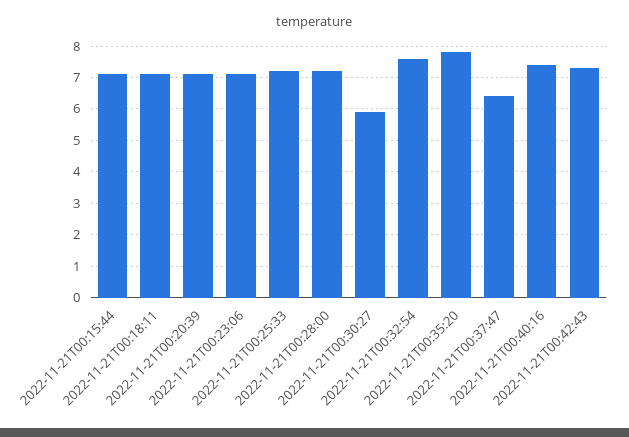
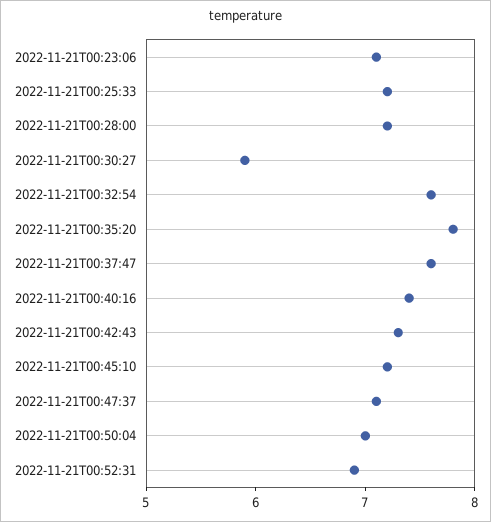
2022-11-21T00:15:44: 7 -> none
2022-11-21T00:18:11: 7 -> none
2022-11-21T00:20:39: 7 -> none
2022-11-21T00:37:47: 6.5 -> 7.6
2022-11-21T00:45:10: none -> 7.2
2022-11-21T00:47:37: none -> 7.1
2022-11-21T00:50:04: none -> 7
2022-11-21T00:52:31: none -> 6.9

